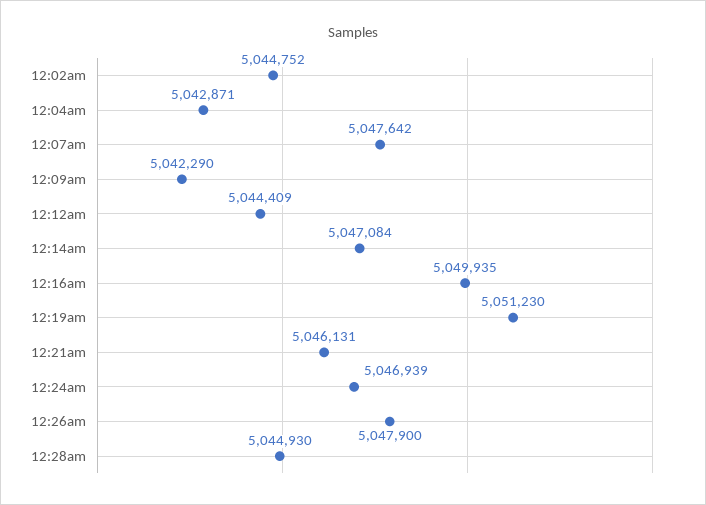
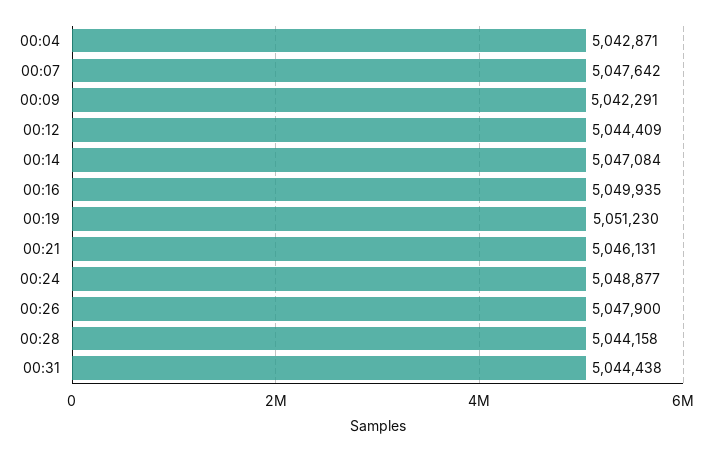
12:02am: 5044752 -> none
12:09am: 5042290 -> 5042291
12:24am: 5046939 -> 5048877
12:28am: 5044930 -> 5044158
00:31: none -> 5044438

